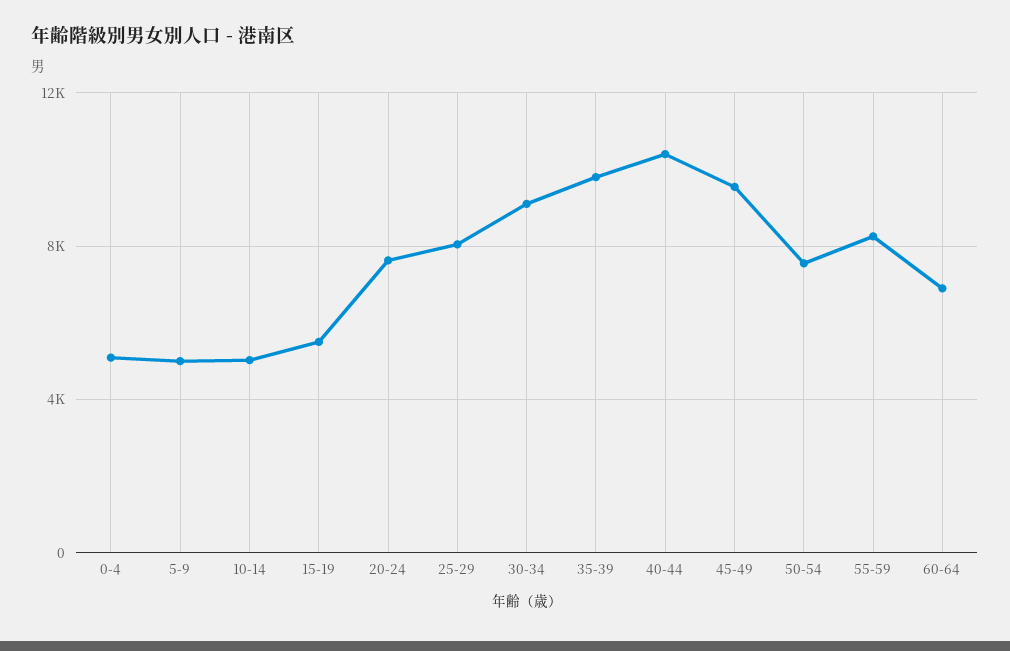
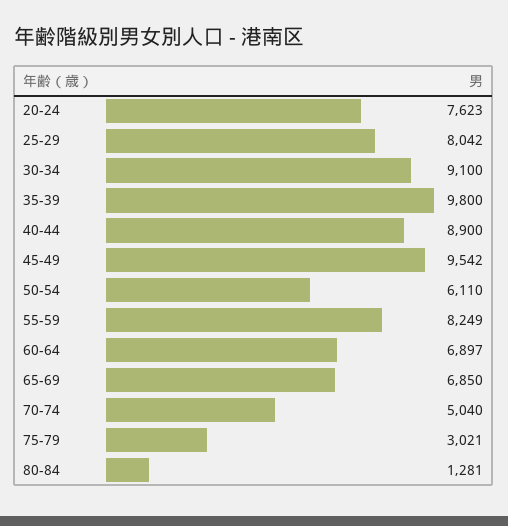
0-4: 5000 -> none
5-9: 5000 -> none
10-14: 5000 -> none
15-19: 5500 -> none
40-44: 10500 -> 8900
50-54: 7500 -> 6110
65-69: none -> 6850
70-74: none -> 5040
75-79: none -> 3021
80-84: none -> 1281

